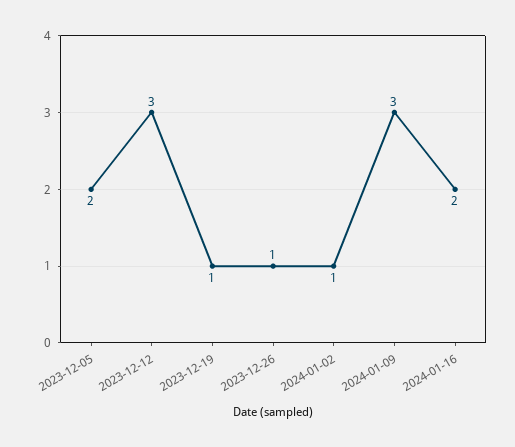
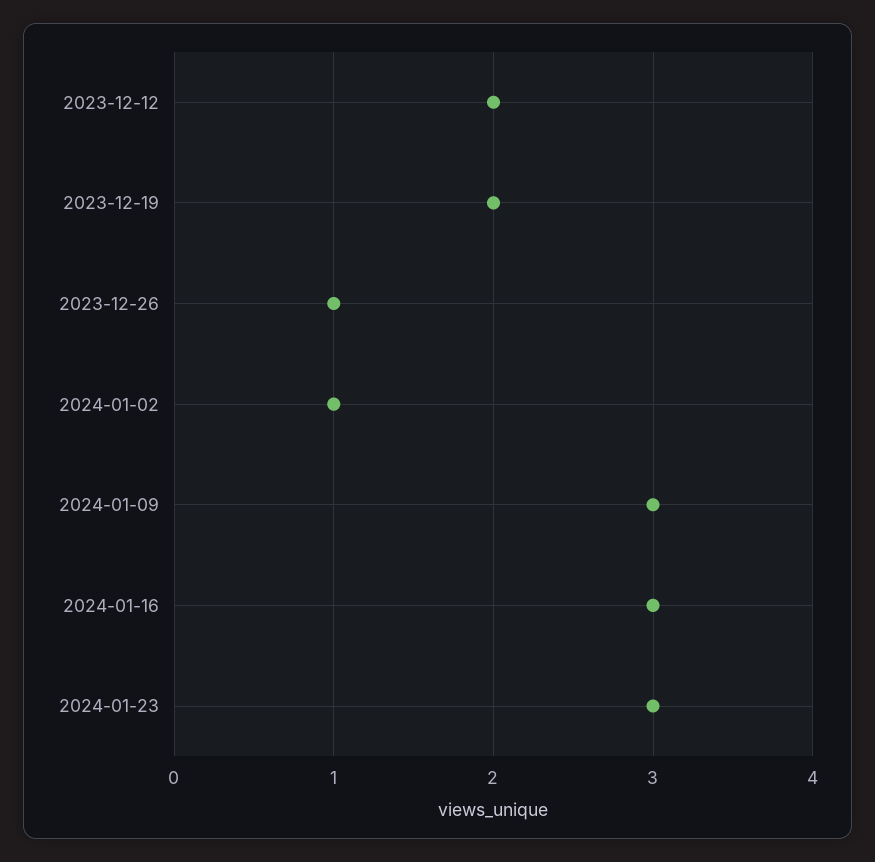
2023-12-05: 2 -> none
2023-12-12: 3 -> 2
2023-12-19: 1 -> 2
2024-01-16: 2 -> 3
2024-01-23: none -> 3

